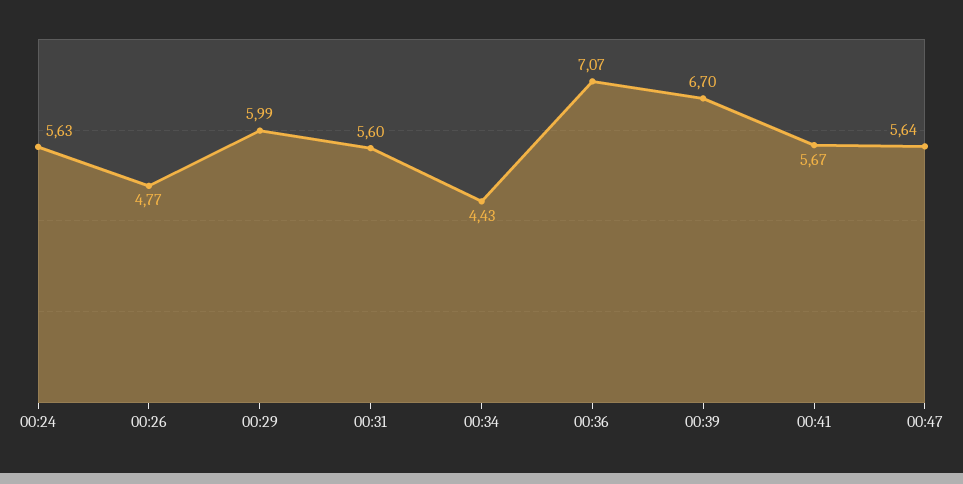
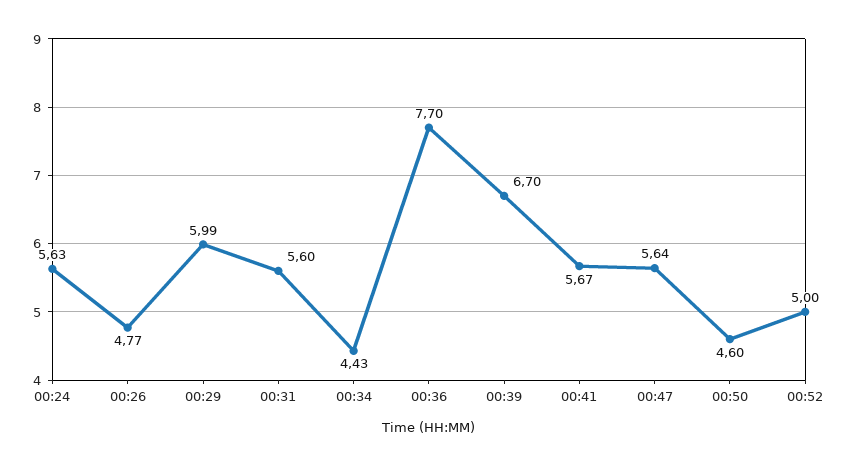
00:36: 7.07 -> 7.7
00:50: none -> 4.6
00:52: none -> 5

